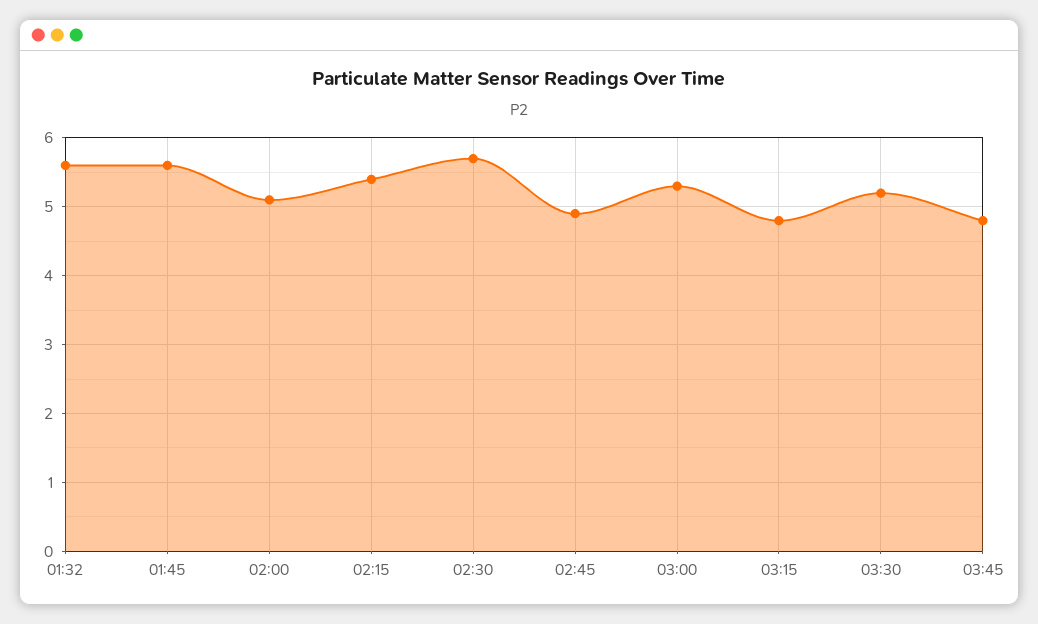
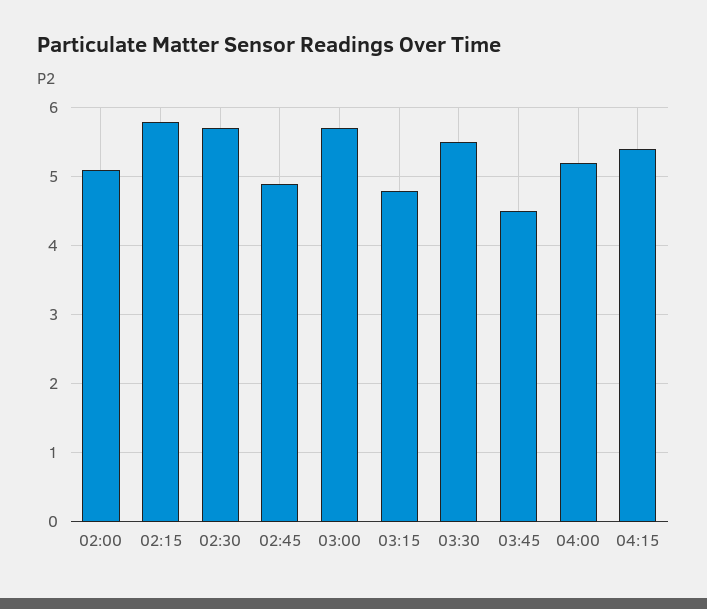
01:32: 5.6 -> none
01:45: 5.6 -> none
02:15: 5.4 -> 5.8
03:00: 5.3 -> 5.7
03:30: 5.2 -> 5.5
03:45: 4.8 -> 4.5
04:00: none -> 5.2
04:15: none -> 5.4

